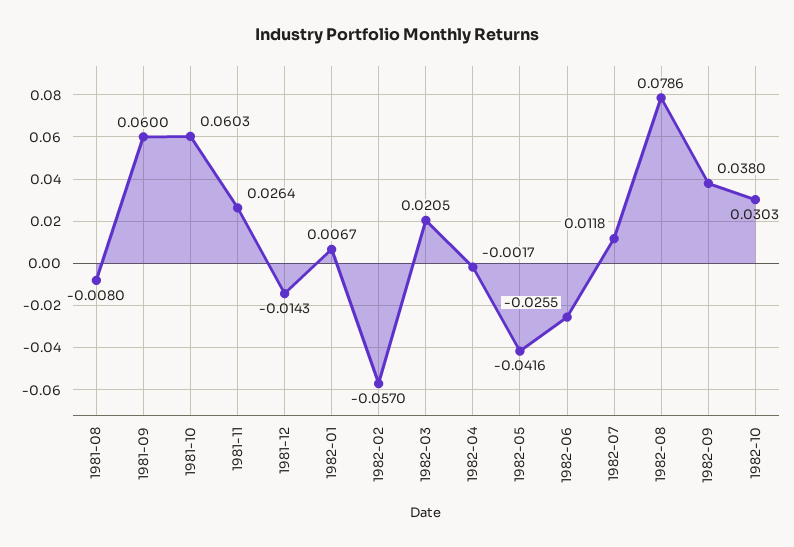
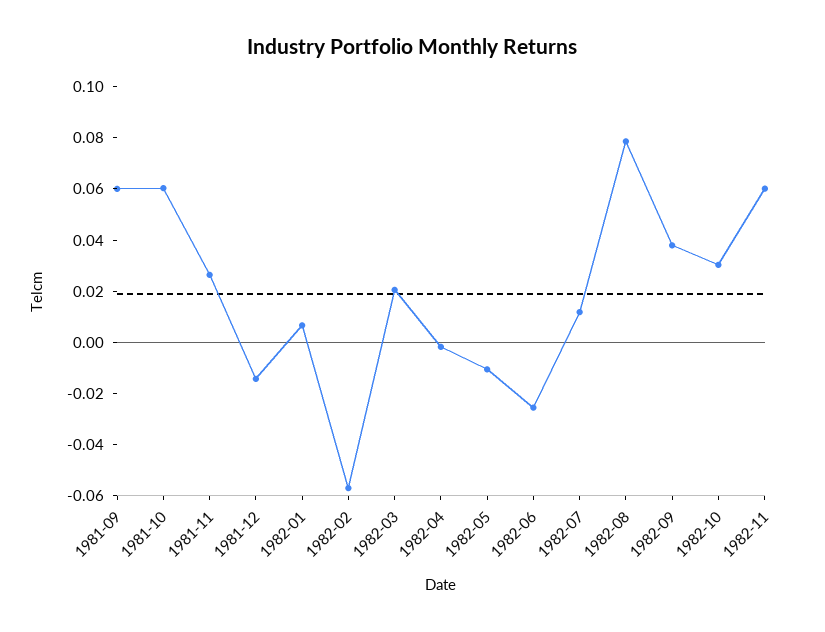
1981-08: -0.008 -> none
1982-05: -0.0416 -> -0.01
1982-11: none -> 0.06

